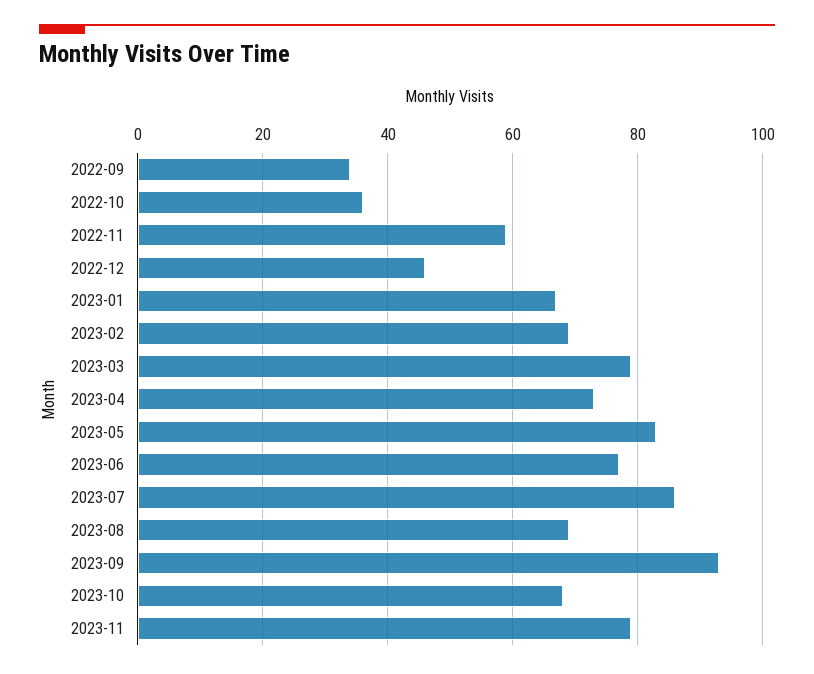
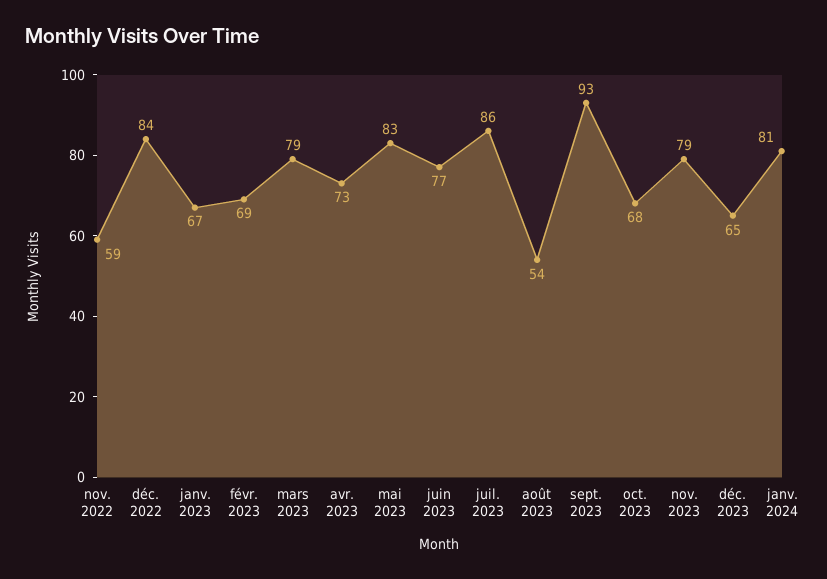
2022-09: 35 -> none
2022-10: 35 -> none
2022-12: 45 -> 84
2023-08: 70 -> 54
déc. 2023: none -> 65
janv. 2024: none -> 81

